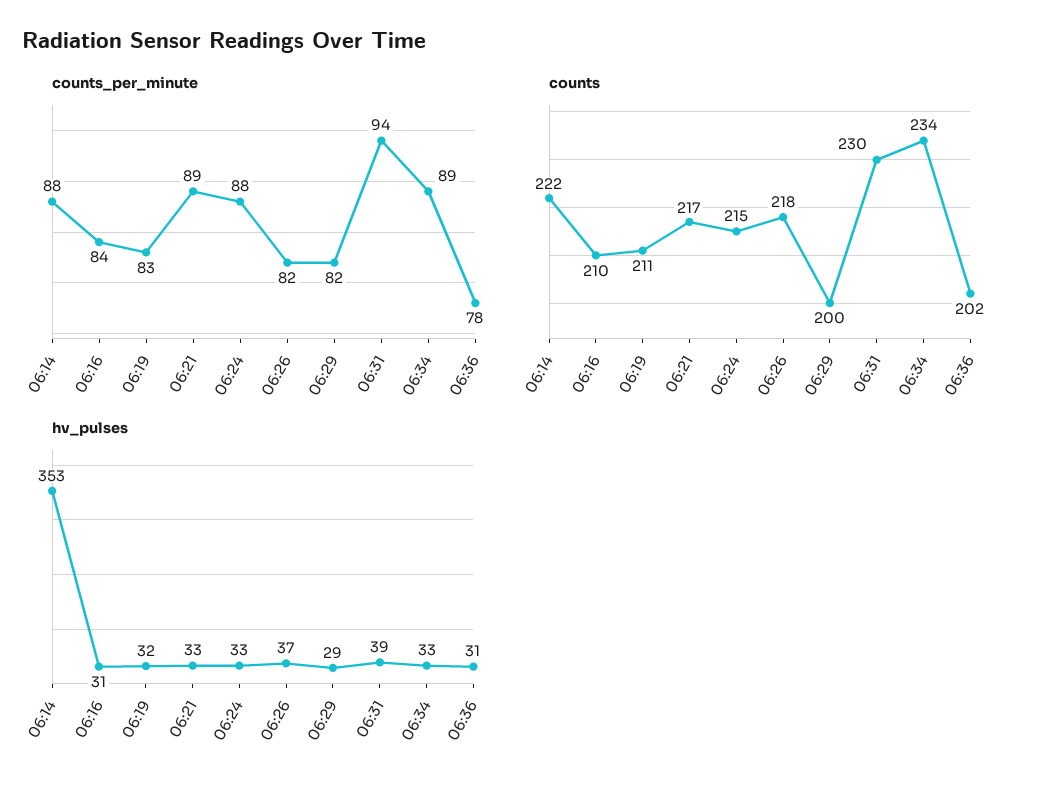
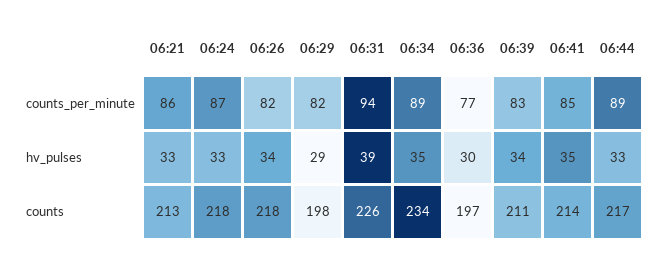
counts_per_minute, 06:14: 88 -> none
counts_per_minute, 06:16: 84 -> none
counts_per_minute, 06:19: 83 -> none
counts_per_minute, 06:21: 89 -> 86
counts_per_minute, 06:24: 88 -> 87
counts_per_minute, 06:36: 78 -> 77
counts, 06:14: 222 -> none
counts, 06:16: 210 -> none
counts, 06:19: 211 -> none
counts, 06:21: 217 -> 213
counts, 06:24: 215 -> 218
counts, 06:29: 200 -> 198
counts, 06:31: 230 -> 226
counts, 06:36: 202 -> 197
hv_pulses, 06:14: 353 -> none
hv_pulses, 06:16: 31 -> none
hv_pulses, 06:19: 32 -> none
hv_pulses, 06:26: 37 -> 34
hv_pulses, 06:34: 33 -> 35
hv_pulses, 06:36: 31 -> 30
counts_per_minute, 06:39: none -> 83
counts_per_minute, 06:41: none -> 85
counts_per_minute, 06:44: none -> 89
hv_pulses, 06:39: none -> 34
hv_pulses, 06:41: none -> 35
hv_pulses, 06:44: none -> 33
counts, 06:39: none -> 211
counts, 06:41: none -> 214
counts, 06:44: none -> 217

